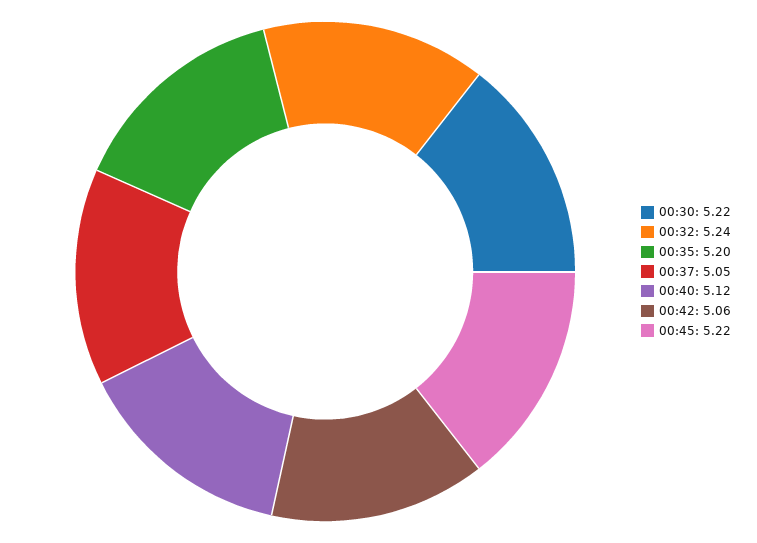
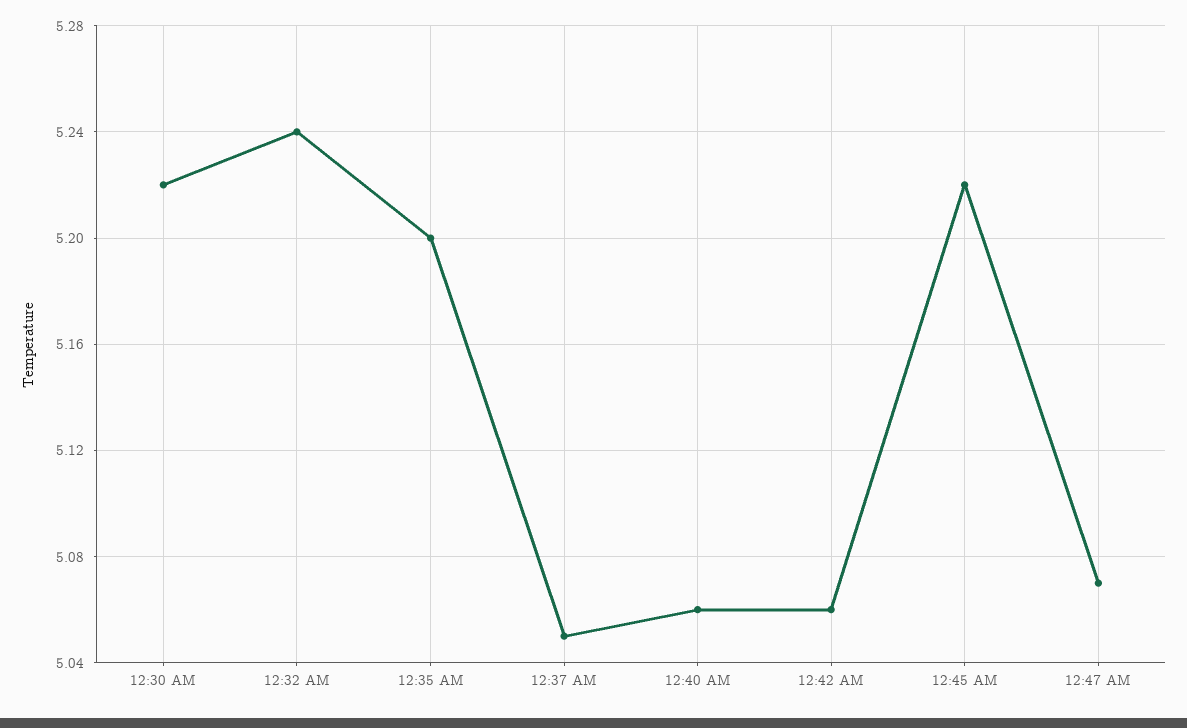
00:40: 5.12 -> 5.06
12:47 AM: none -> 5.07

